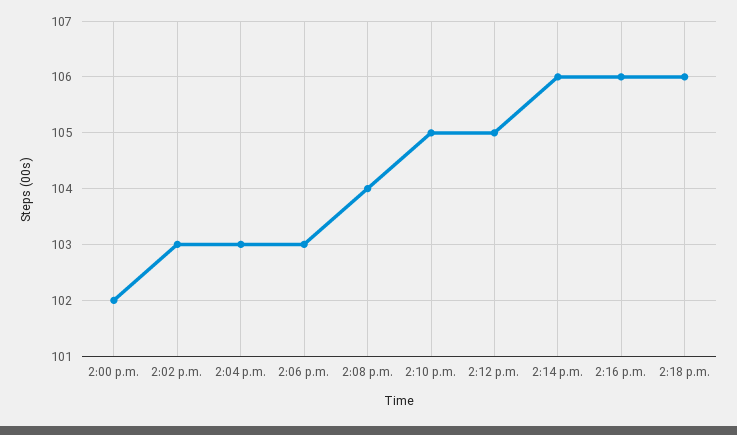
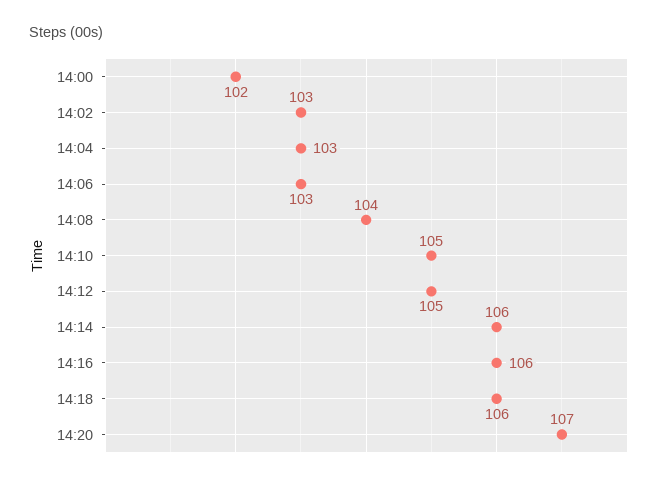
14:20: none -> 107

